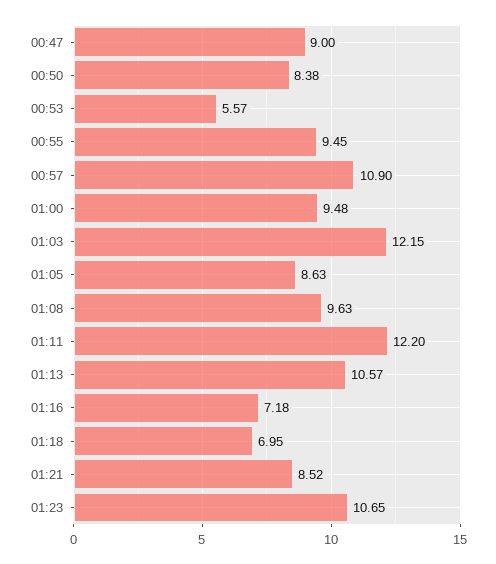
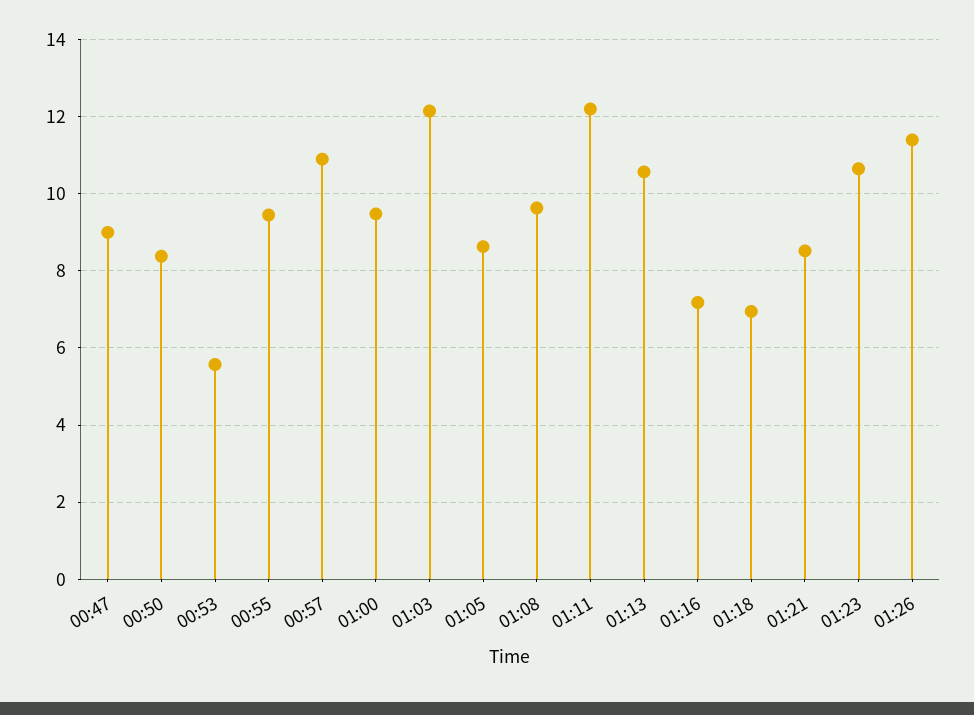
01:26: none -> 11.4

